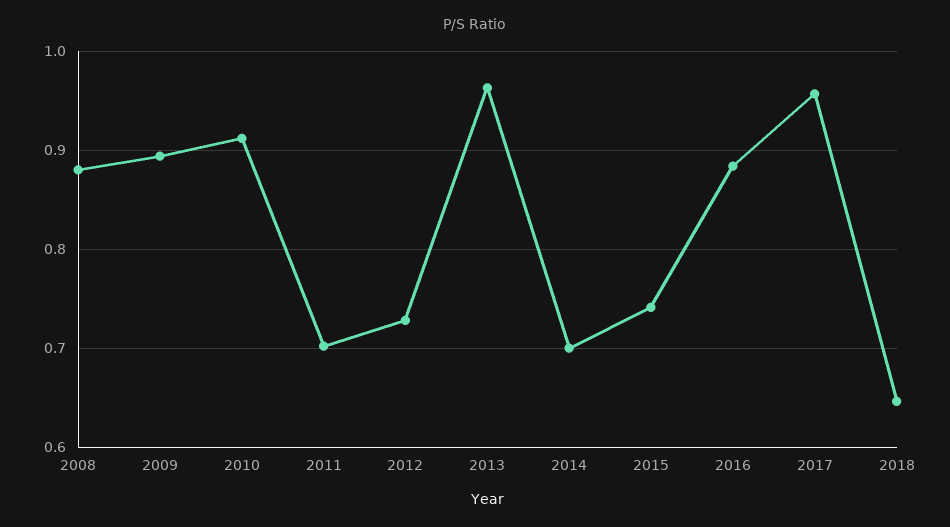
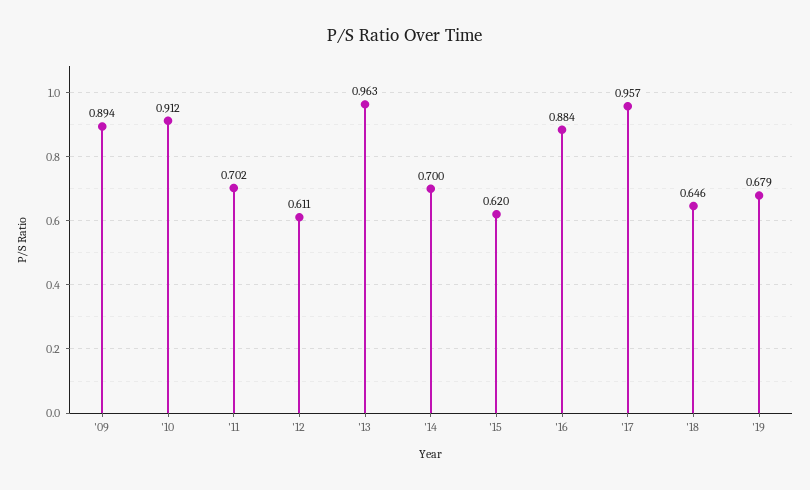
2008: 0.88 -> none
2012: 0.73 -> 0.611
2015: 0.74 -> 0.62
'19: none -> 0.679

